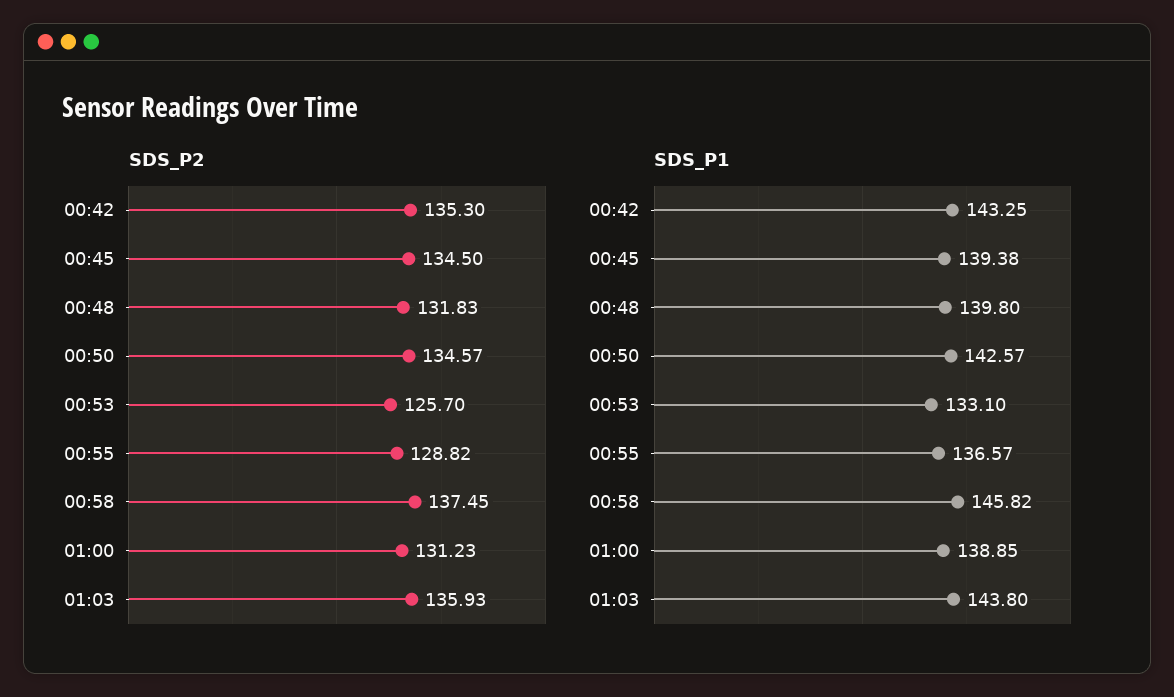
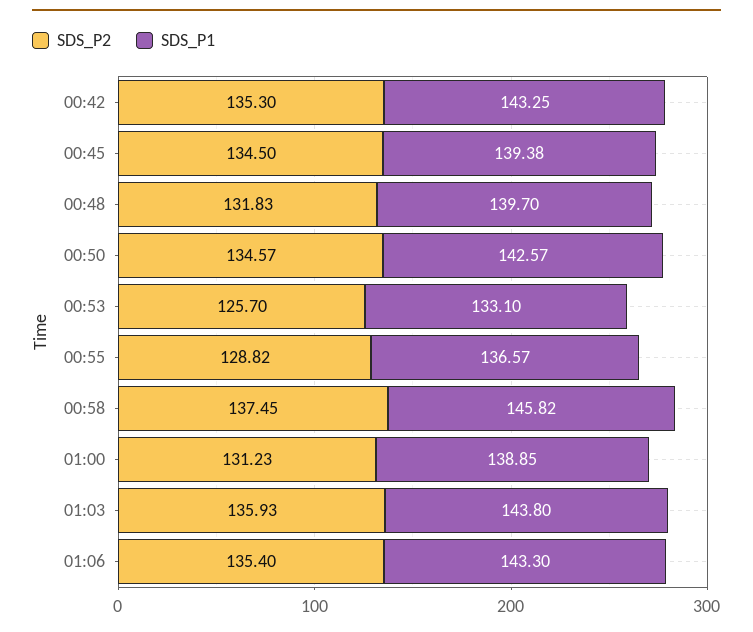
SDS_P1, 00:48: 139.8 -> 139.7
SDS_P2, 01:06: none -> 135.4
SDS_P1, 01:06: none -> 143.3

